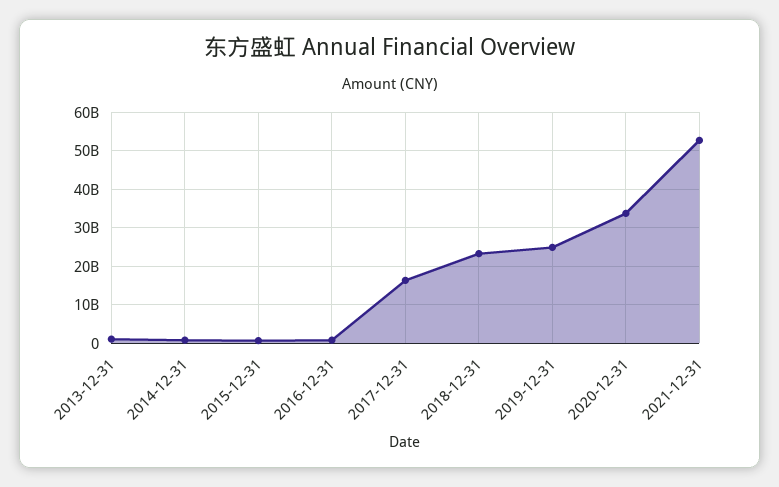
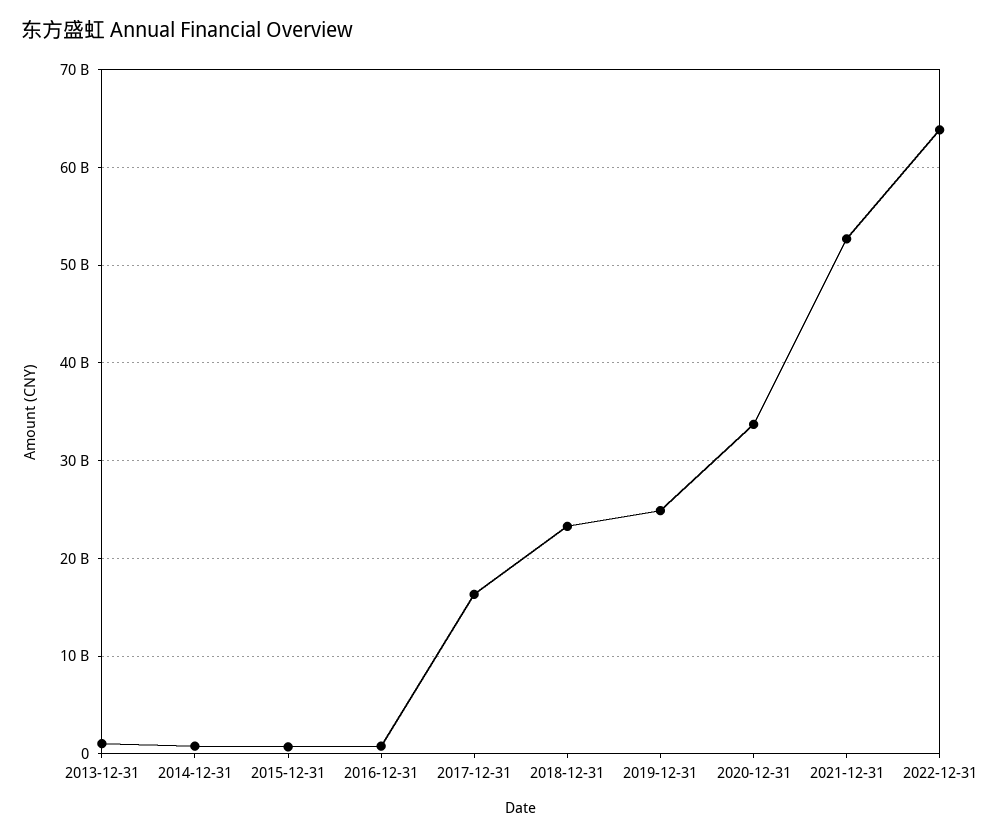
2022-12-31: none -> 64000000000

